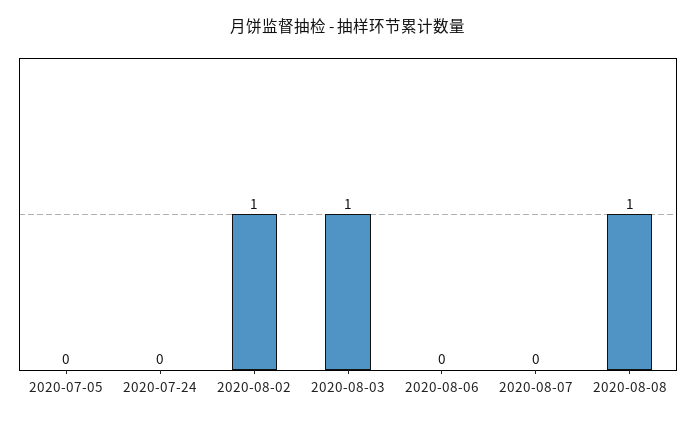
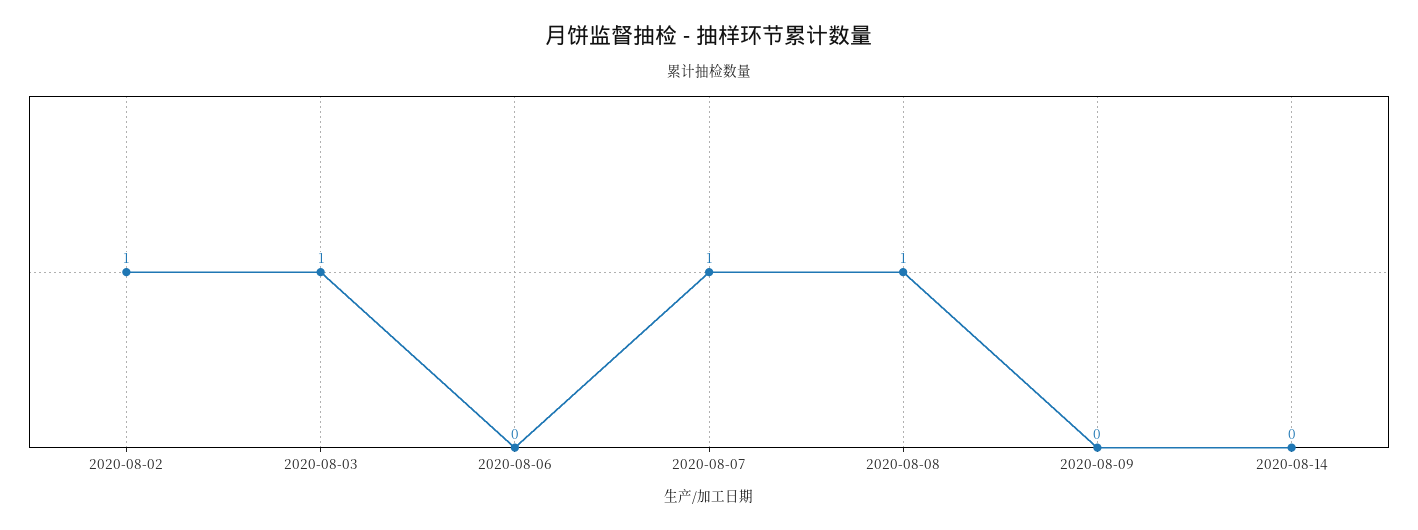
2020-07-05: 0 -> none
2020-07-24: 0 -> none
2020-08-07: 0 -> 1
2020-08-09: none -> 0
2020-08-14: none -> 0

